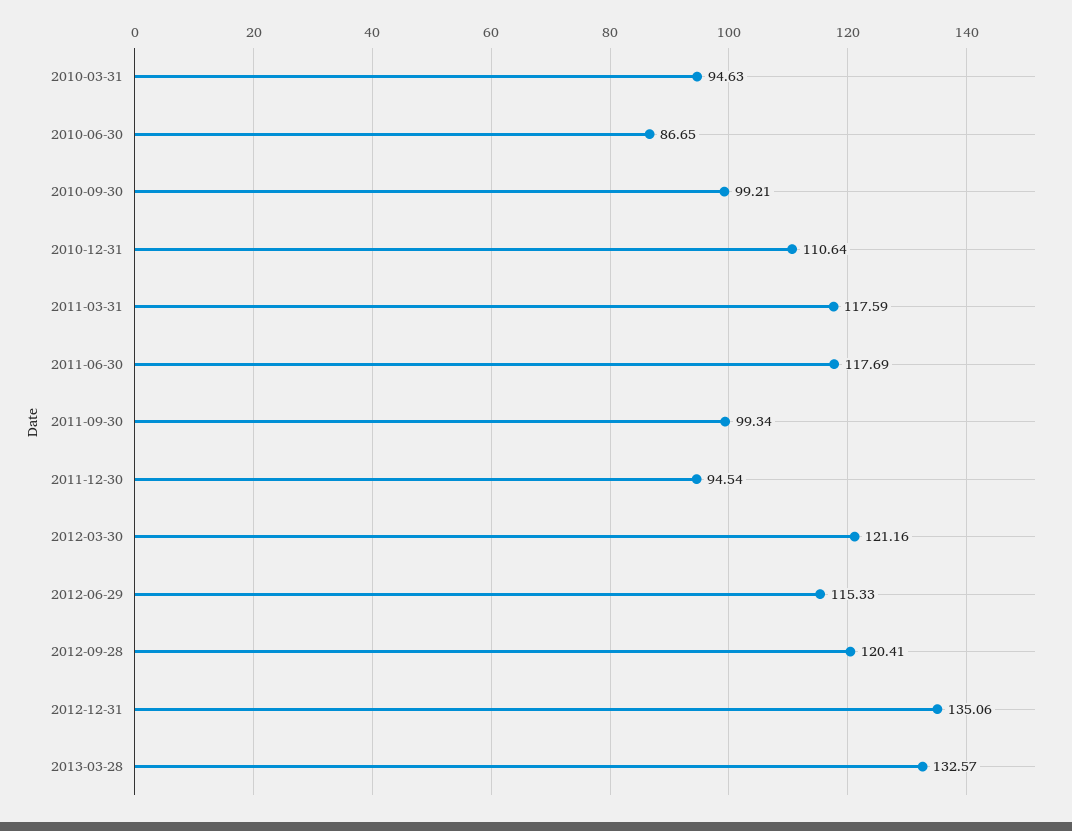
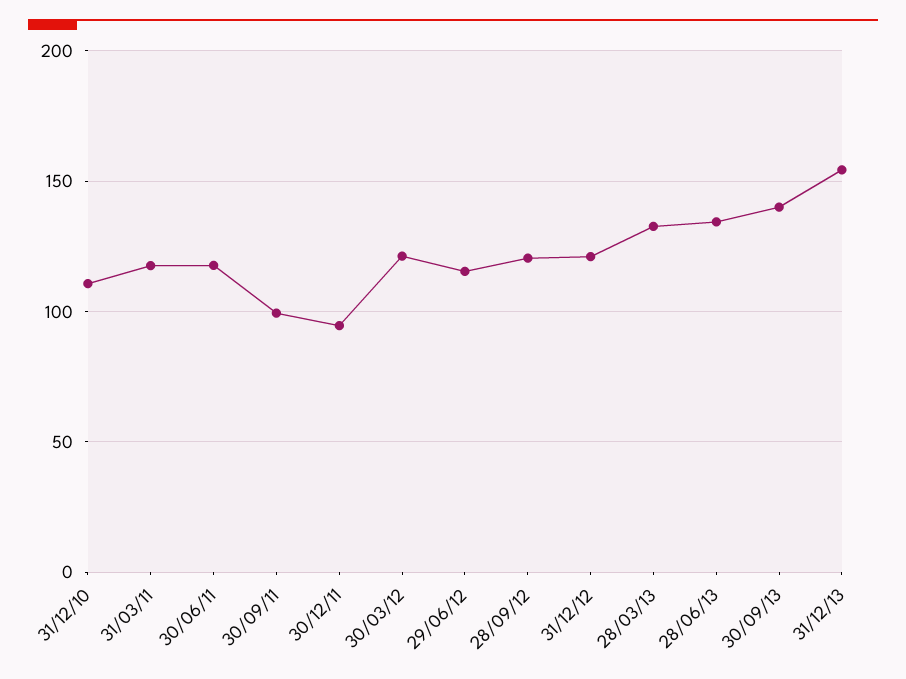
2010-03-31: 94.63 -> none
2010-06-30: 86.65 -> none
2010-09-30: 99.21 -> none
2012-12-31: 135.06 -> 120
28/06/13: none -> 135
30/09/13: none -> 140
31/12/13: none -> 155

